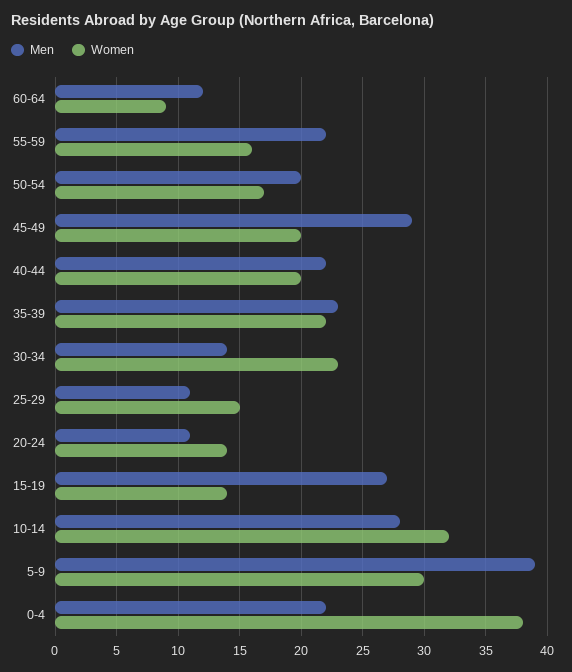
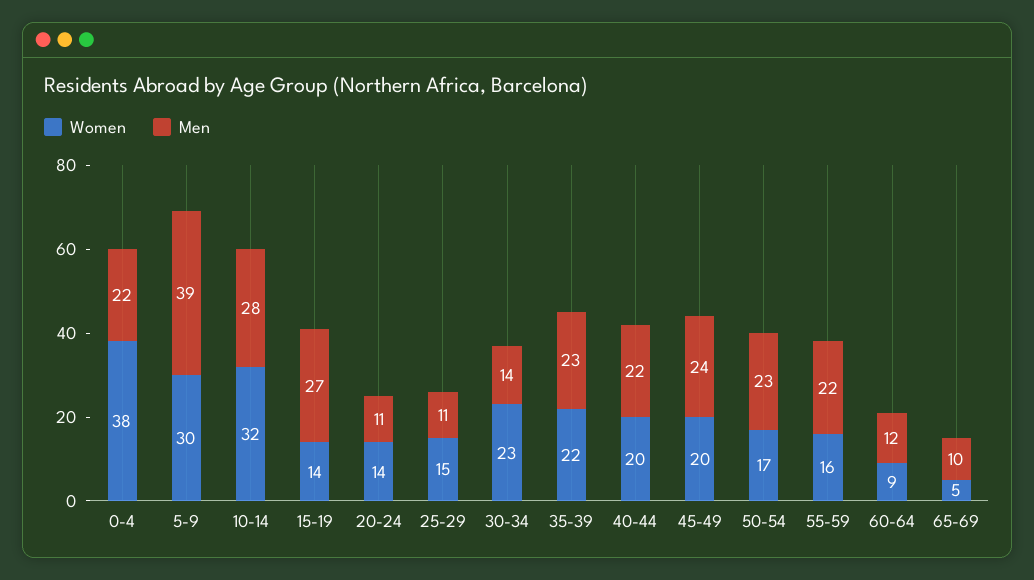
Men, 50-54: 20 -> 23
Men, 45-49: 29 -> 24
Women, 65-69: none -> 5
Men, 65-69: none -> 10

